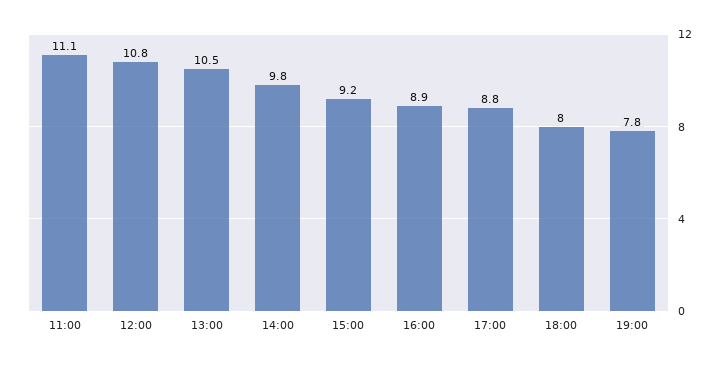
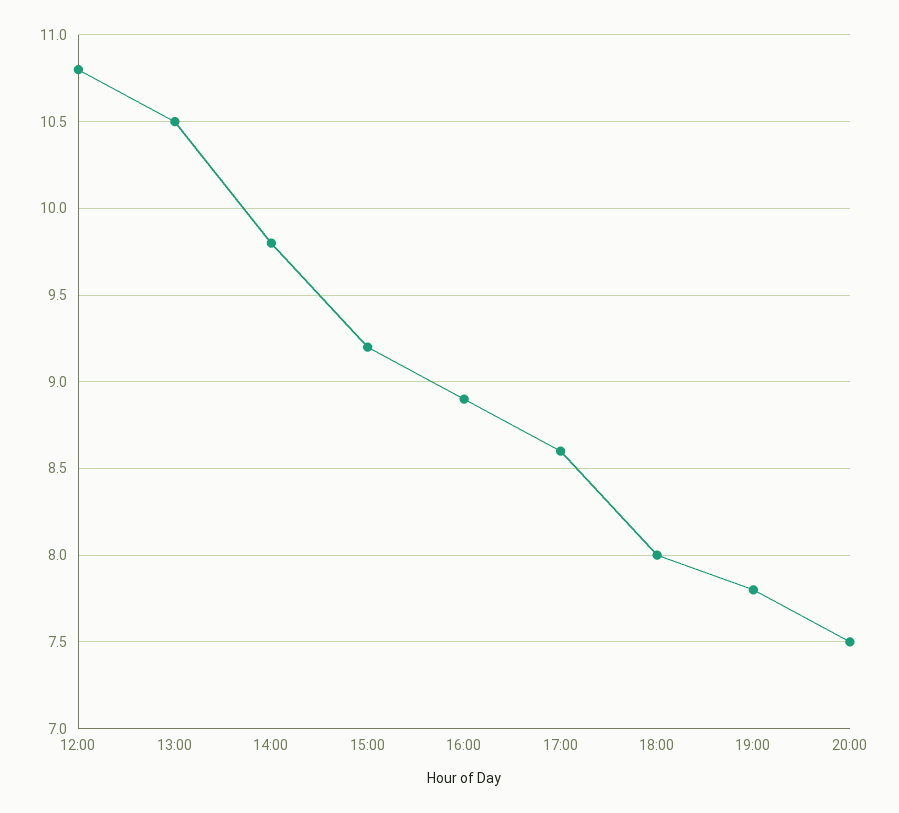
11:00: 11.1 -> none
17:00: 8.8 -> 8.6
20:00: none -> 7.5

